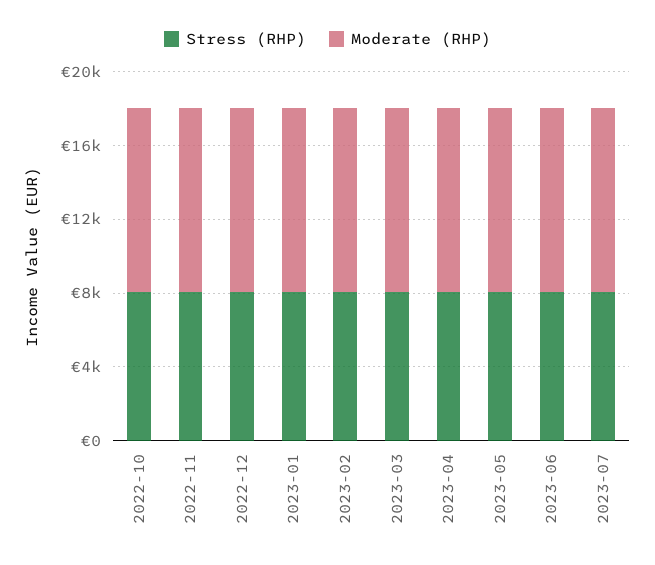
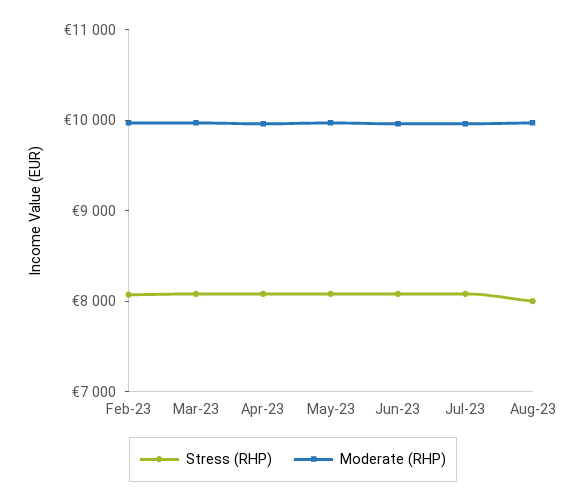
Stress (RHP), 2022-10: 8000 -> none
Moderate (RHP), 2022-10: 10000 -> none
Stress (RHP), 2022-11: 8000 -> none
Moderate (RHP), 2022-11: 10000 -> none
Stress (RHP), 2022-12: 8000 -> none
Moderate (RHP), 2022-12: 10000 -> none
Stress (RHP), 2023-01: 8000 -> none
Moderate (RHP), 2023-01: 10000 -> none
Stress (RHP), Aug-23: none -> 8000
Moderate (RHP), Aug-23: none -> 10000

